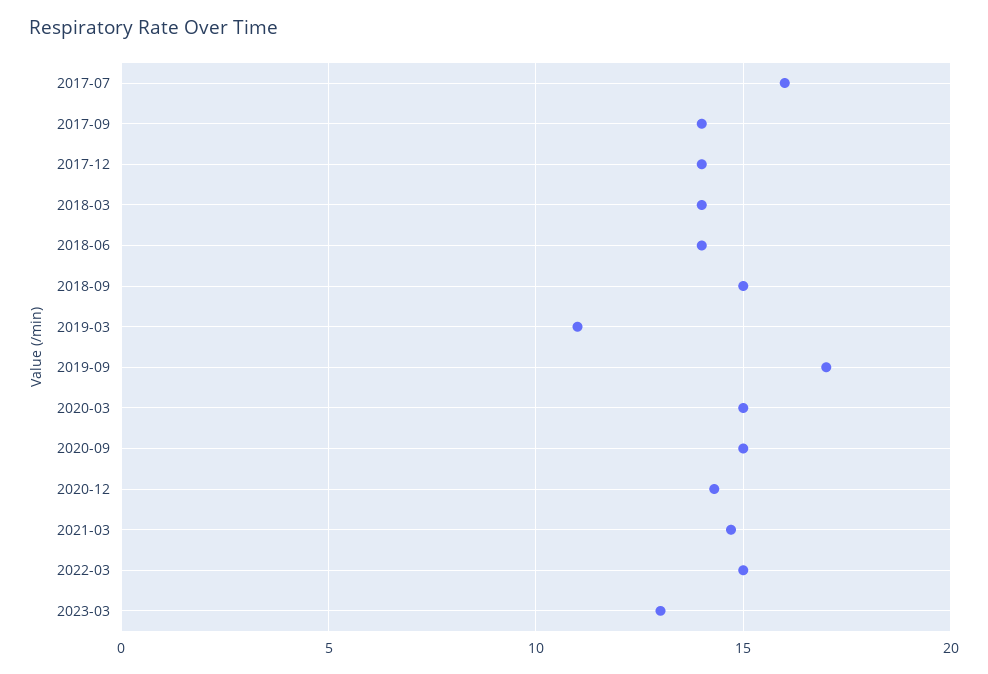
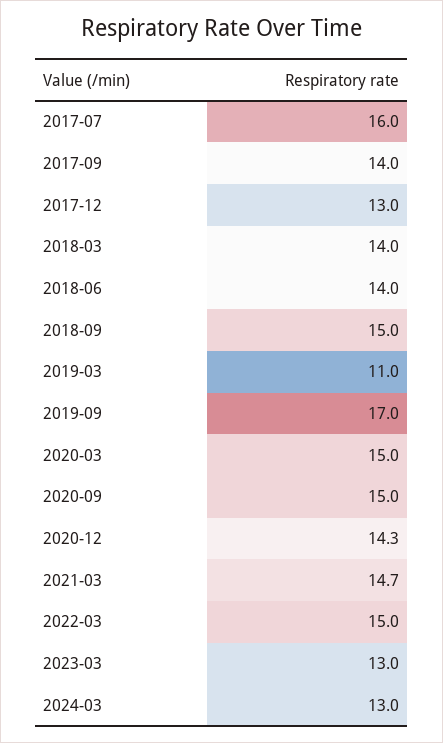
2017-12: 14 -> 13
2024-03: none -> 13

